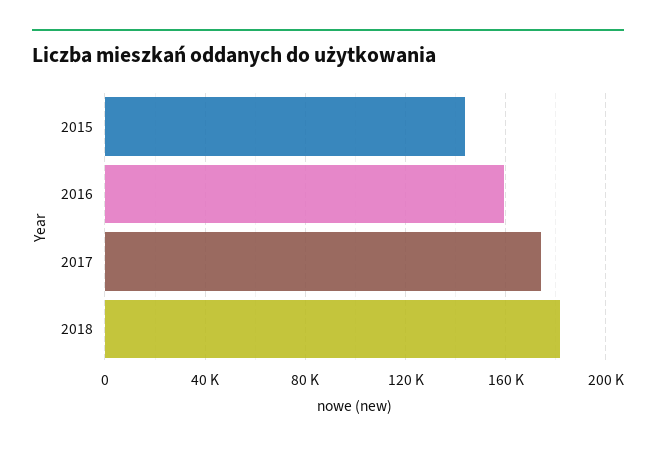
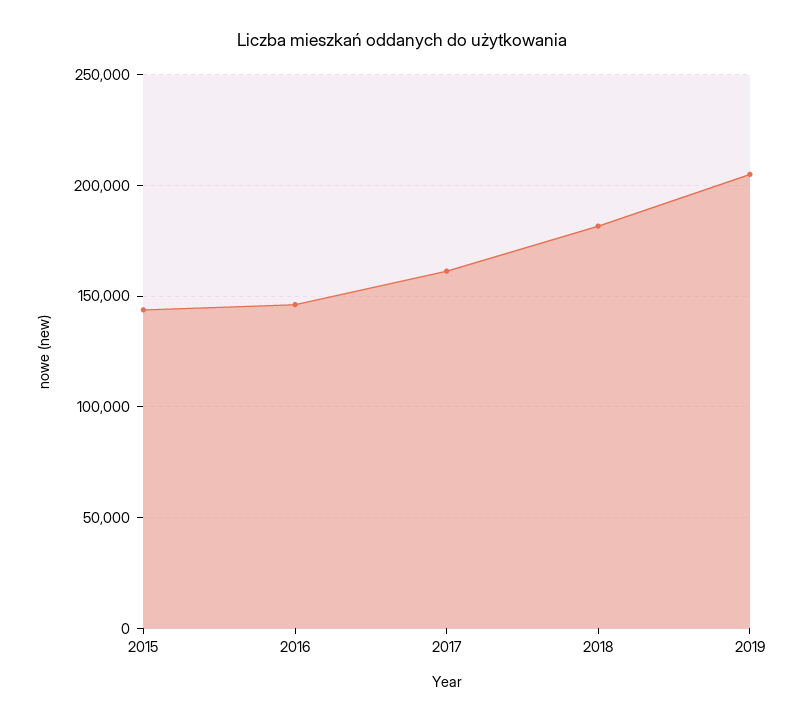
2016: 160000 -> 145000
2017: 175000 -> 160000
2019: none -> 205000

